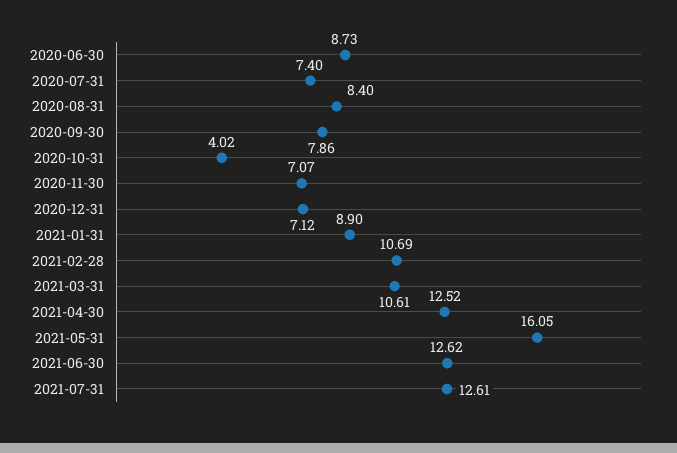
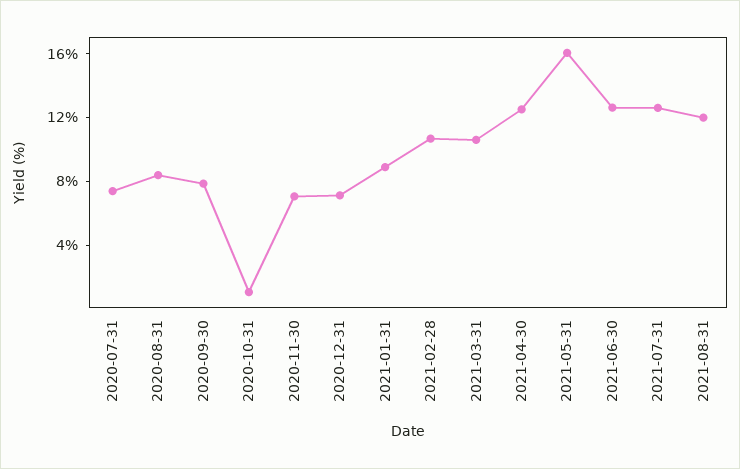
2020-06-30: 8.73 -> none
2020-10-31: 4.02 -> 1
2021-08-31: none -> 12

